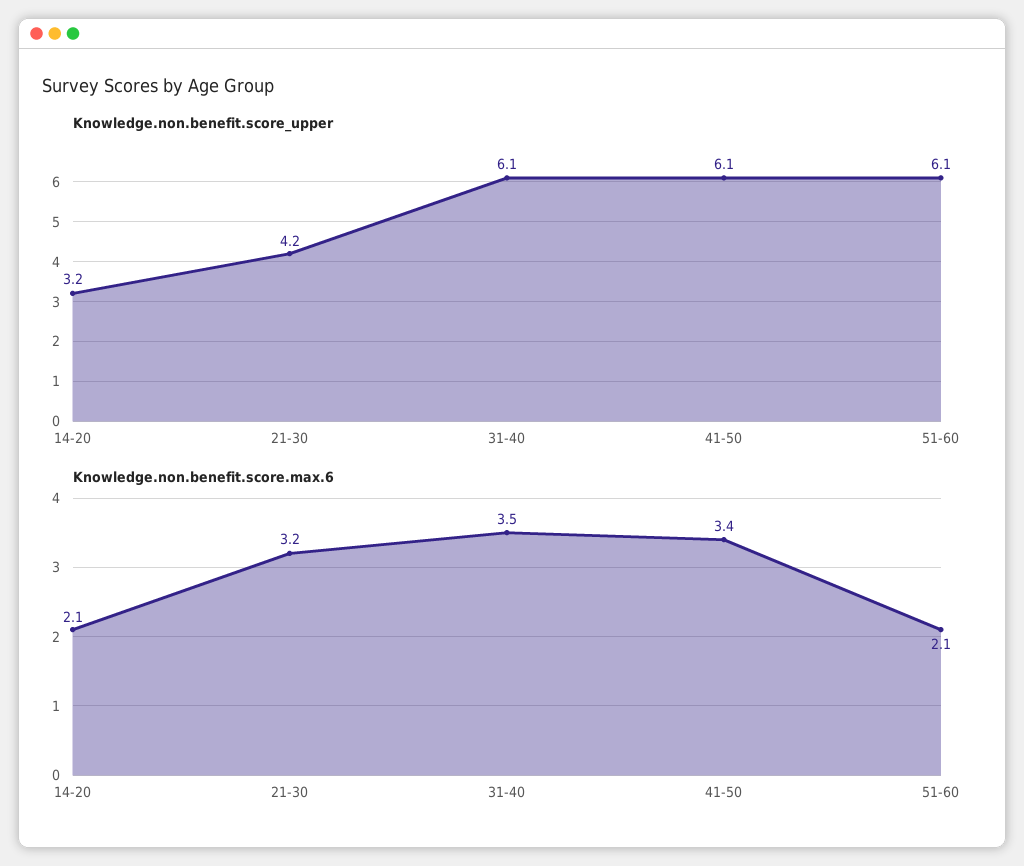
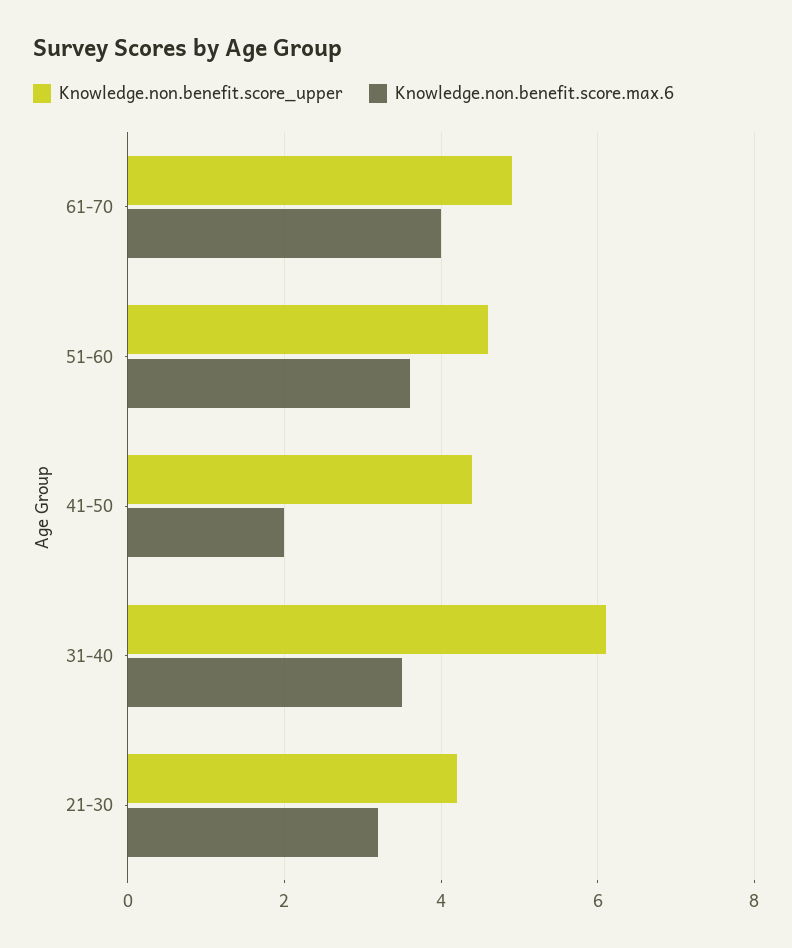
Knowledge.non.benefit.score_upper, 14-20: 3.2 -> none
Knowledge.non.benefit.score_upper, 41-50: 6.1 -> 4.5
Knowledge.non.benefit.score_upper, 51-60: 6.1 -> 4.5
Knowledge.non.benefit.score.max.6, 14-20: 2.1 -> none
Knowledge.non.benefit.score.max.6, 41-50: 3.4 -> 2
Knowledge.non.benefit.score.max.6, 51-60: 2.1 -> 3.5
Knowledge.non.benefit.score_upper, 61-70: none -> 5
Knowledge.non.benefit.score.max.6, 61-70: none -> 4

